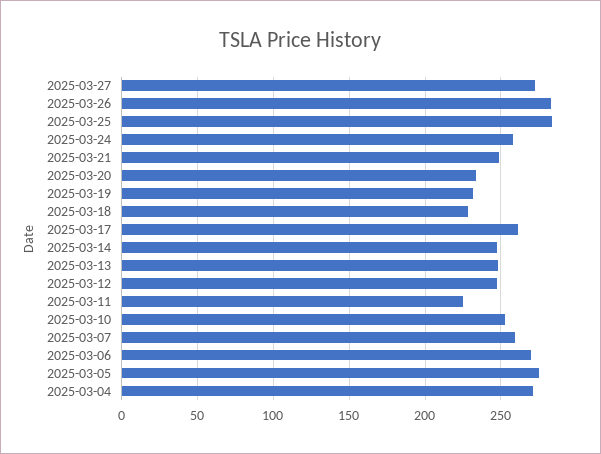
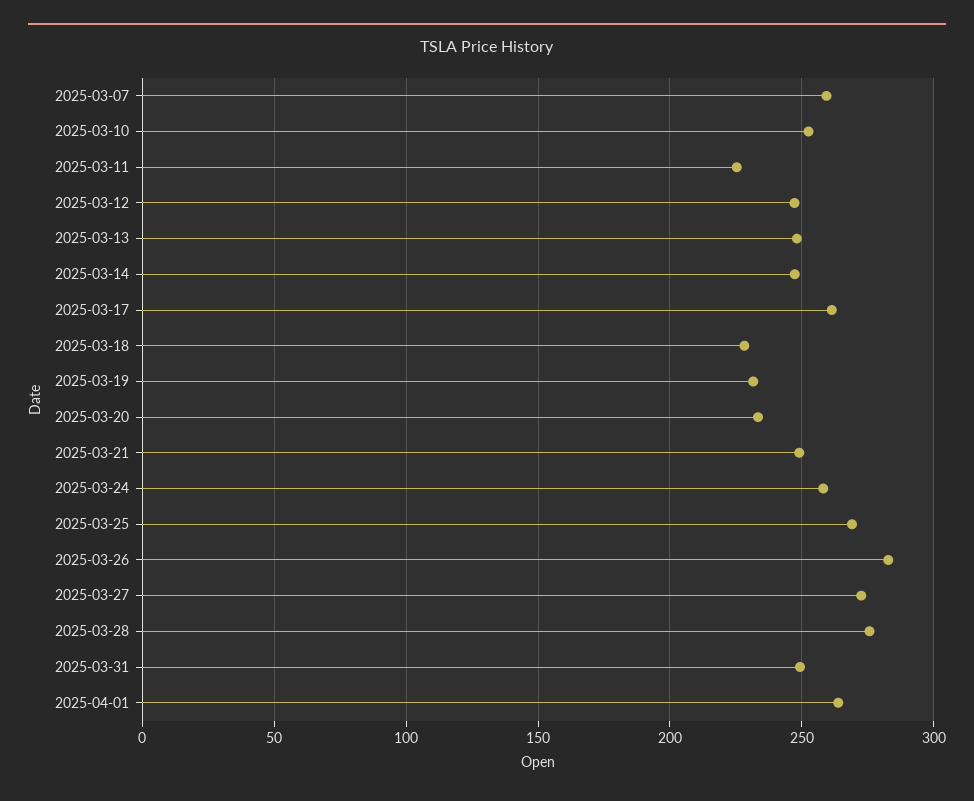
2025-03-25: 285 -> 270
2025-03-06: 270 -> none
2025-03-05: 275 -> none
2025-03-04: 270 -> none
2025-03-28: none -> 275
2025-03-31: none -> 250
2025-04-01: none -> 265

